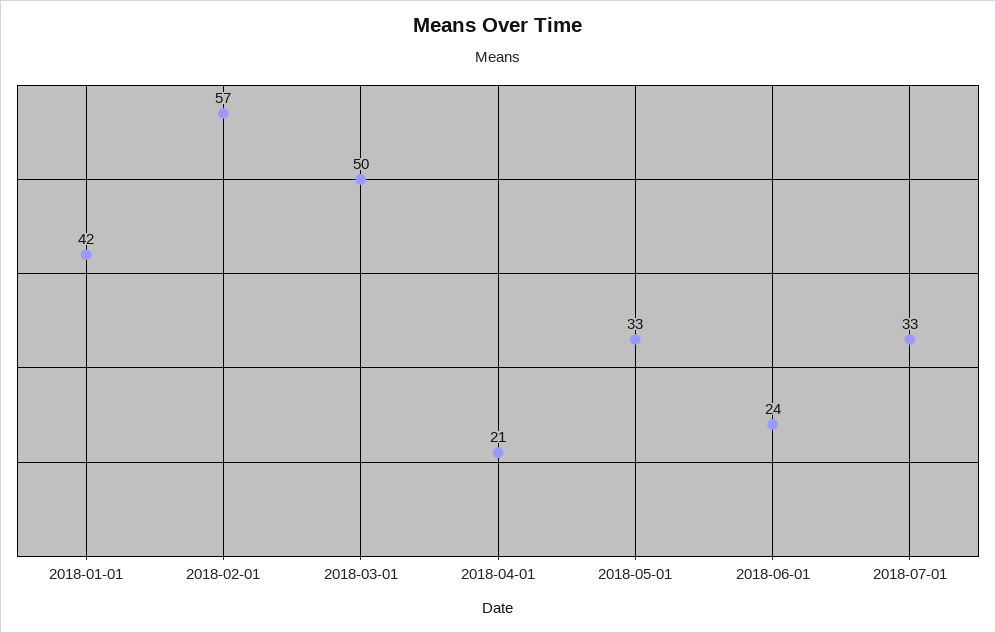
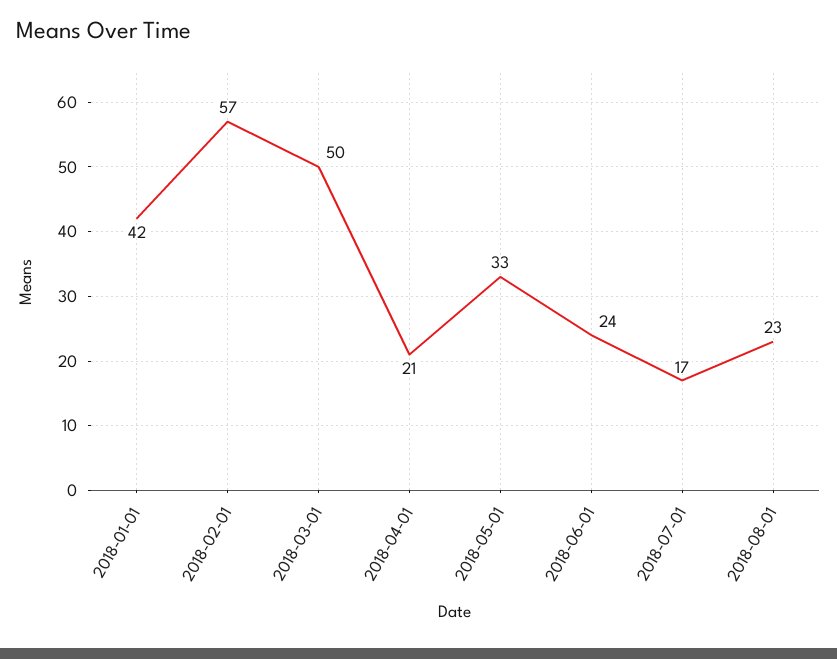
2018-07-01: 33 -> 17
2018-08-01: none -> 23

